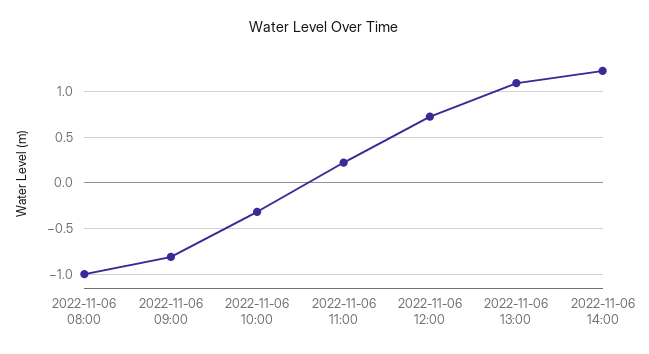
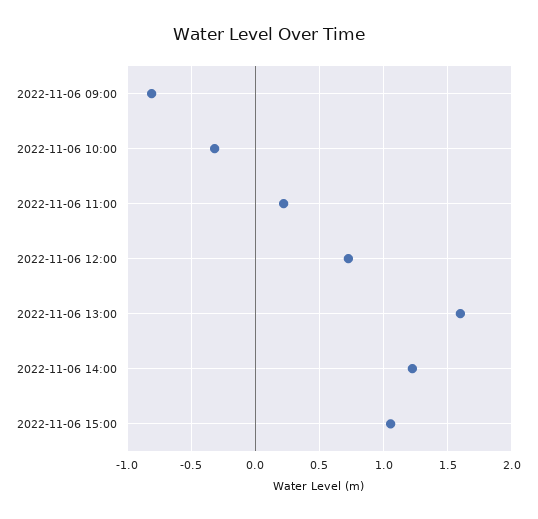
2022-11-06 08:00: -1 -> none
2022-11-06 13:00: 1.1 -> 1.6
2022-11-06 15:00: none -> 1.05

